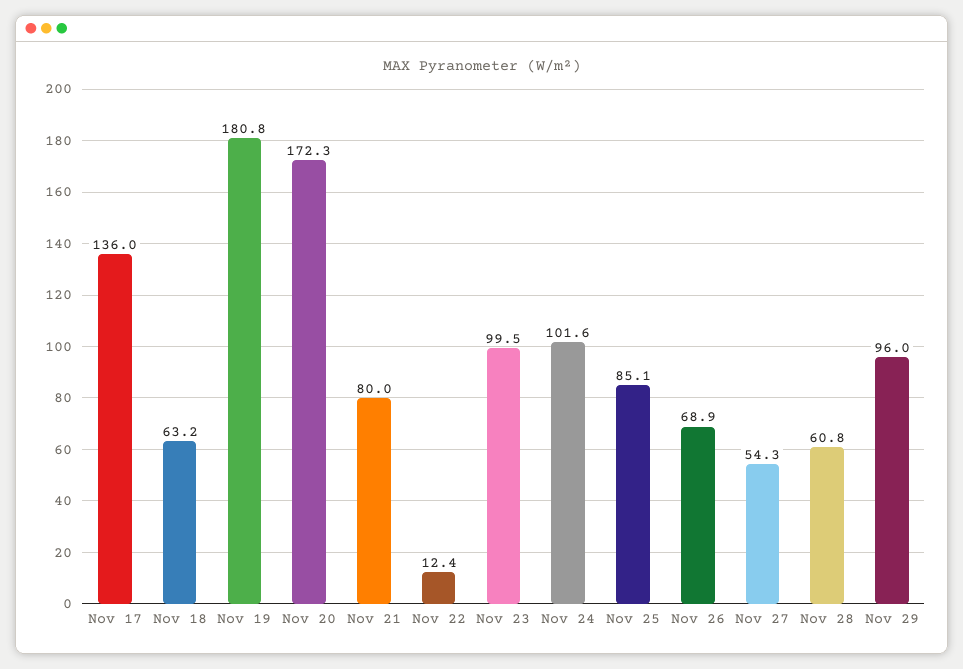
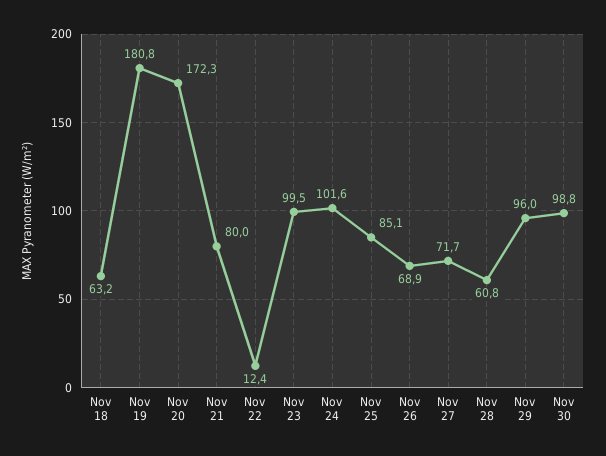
Nov 17: 136 -> none
Nov 27: 54.3 -> 71.7
Nov 30: none -> 98.8

